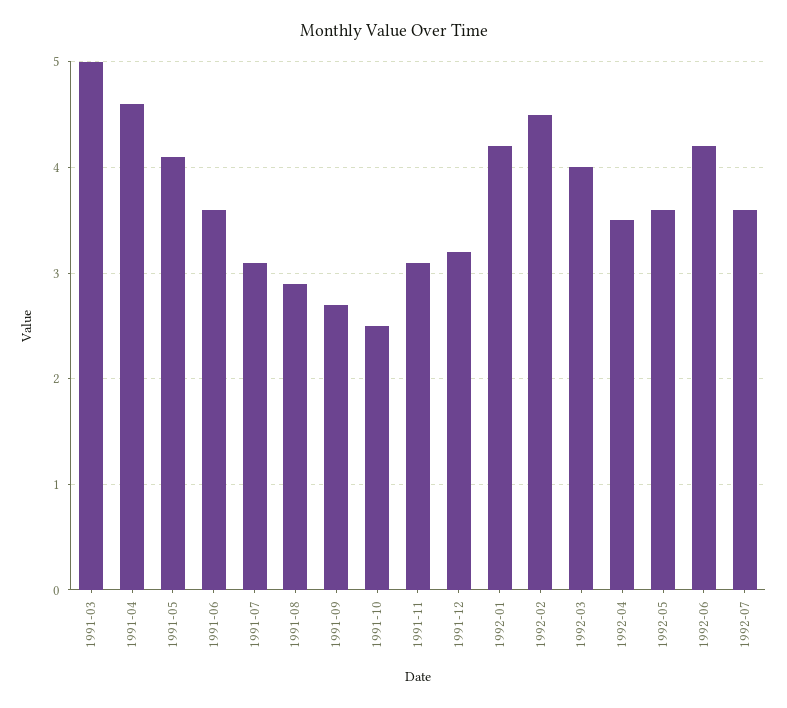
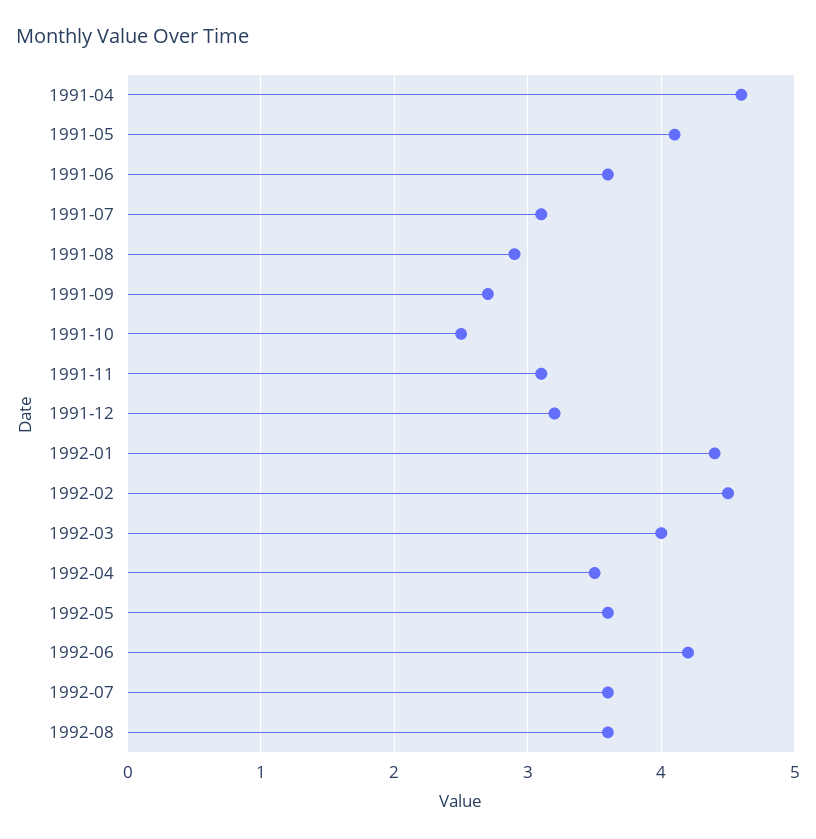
1991-03: 5 -> none
1992-01: 4.2 -> 4.4
1992-08: none -> 3.6

